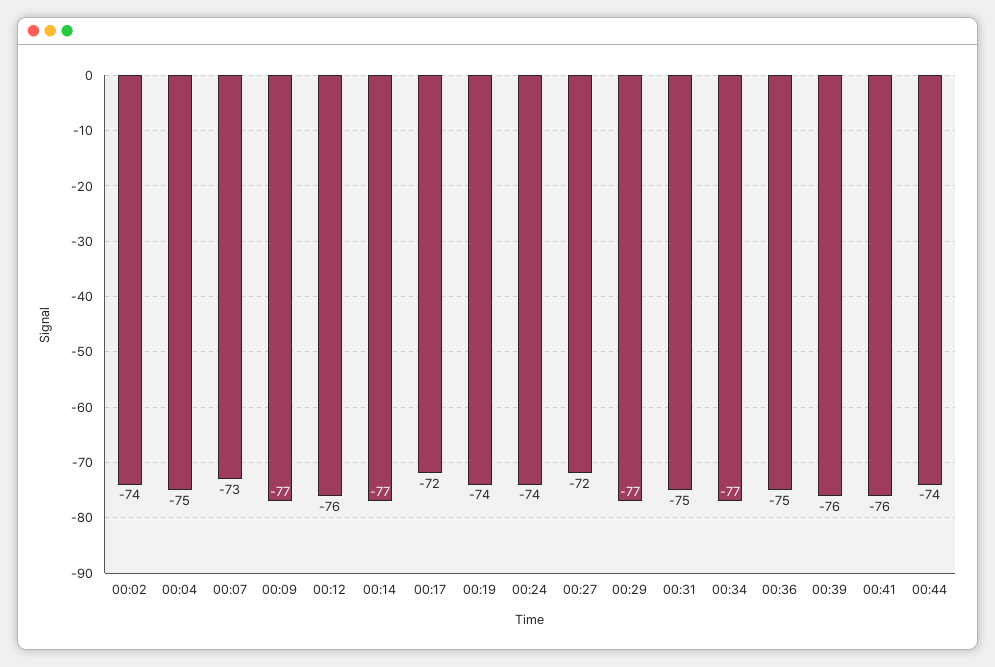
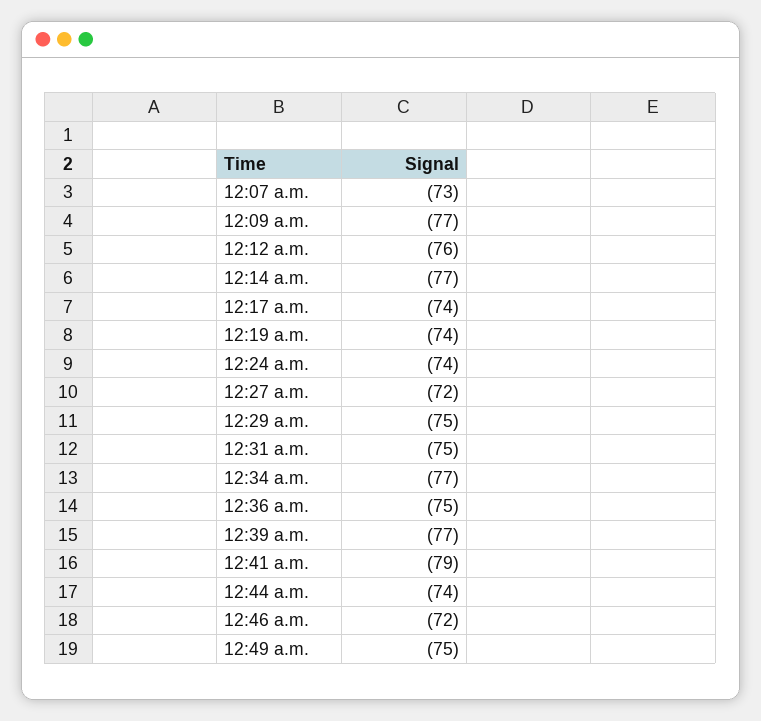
00:02: -74 -> none
00:04: -75 -> none
00:17: -72 -> -74
00:29: -77 -> -75
00:39: -76 -> -77
00:41: -76 -> -79
12:46 a.m.: none -> -72
12:49 a.m.: none -> -75

